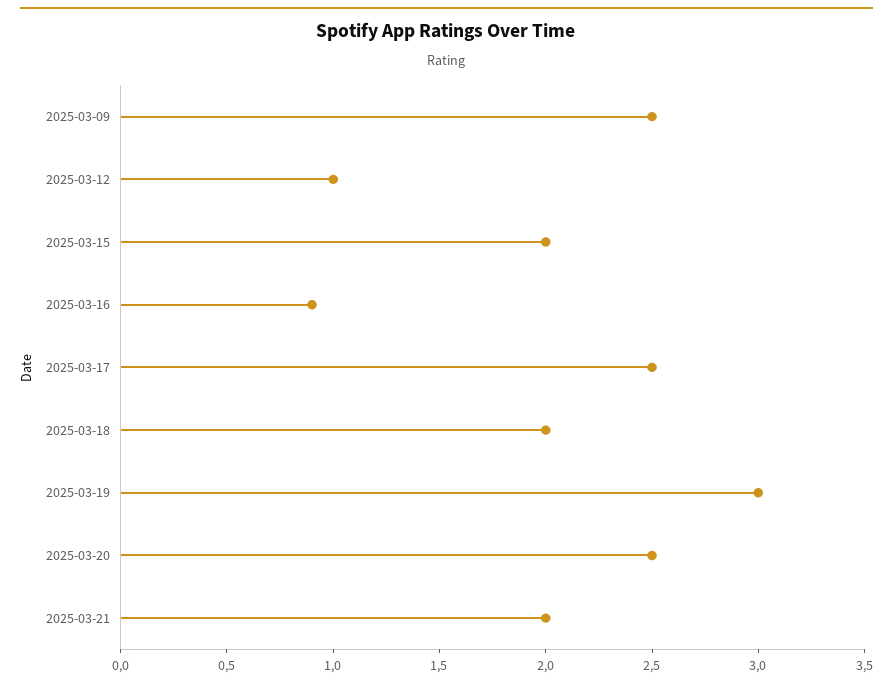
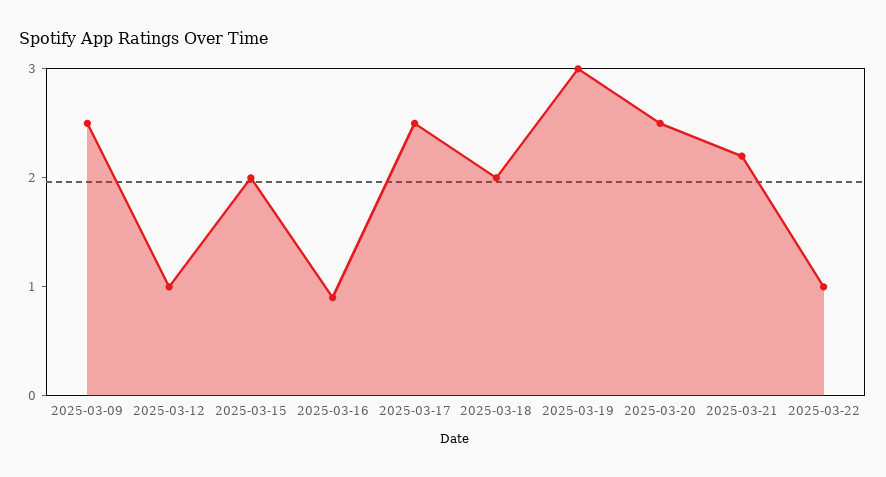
2025-03-21: 2 -> 2.2
2025-03-22: none -> 1

